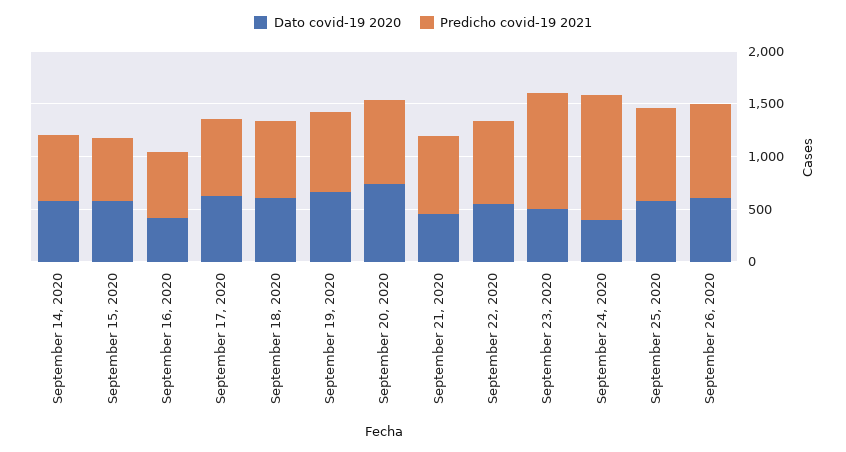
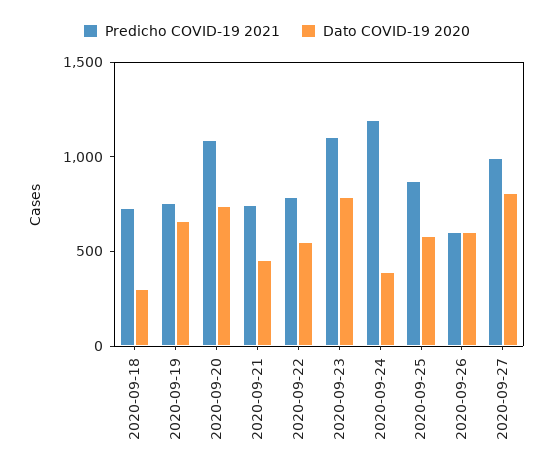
Dato covid-19 2020, September 14, 2020: 600 -> none
Predicho covid-19 2021, September 14, 2020: 600 -> none
Dato covid-19 2020, September 15, 2020: 600 -> none
Predicho covid-19 2021, September 15, 2020: 600 -> none
Dato covid-19 2020, September 16, 2020: 400 -> none
Predicho covid-19 2021, September 16, 2020: 600 -> none
Dato covid-19 2020, September 17, 2020: 600 -> none
Predicho covid-19 2021, September 17, 2020: 700 -> none
Dato covid-19 2020, September 18, 2020: 600 -> 300
Predicho covid-19 2021, September 20, 2020: 800 -> 1100
Dato covid-19 2020, September 23, 2020: 500 -> 800
Predicho covid-19 2021, September 26, 2020: 900 -> 600
Predicho covid-19 2021, 2020-09-27: none -> 1000
Dato covid-19 2020, 2020-09-27: none -> 800

